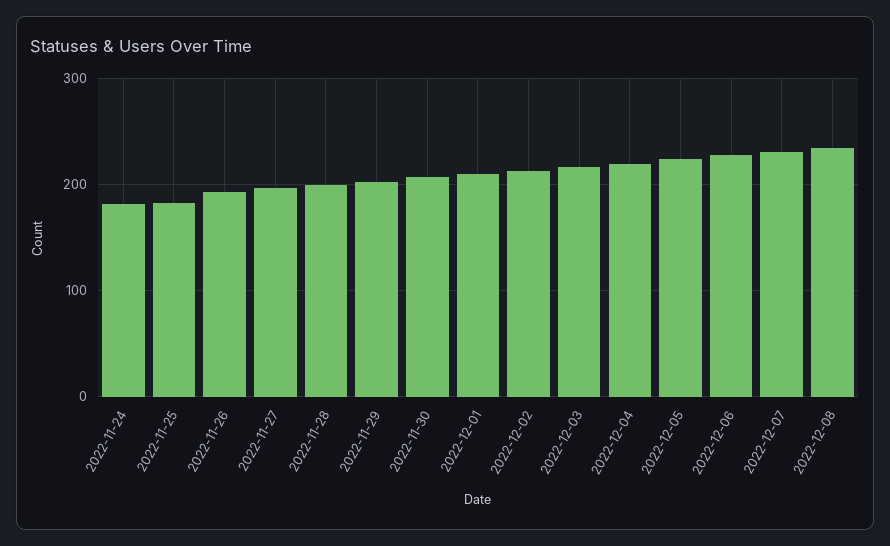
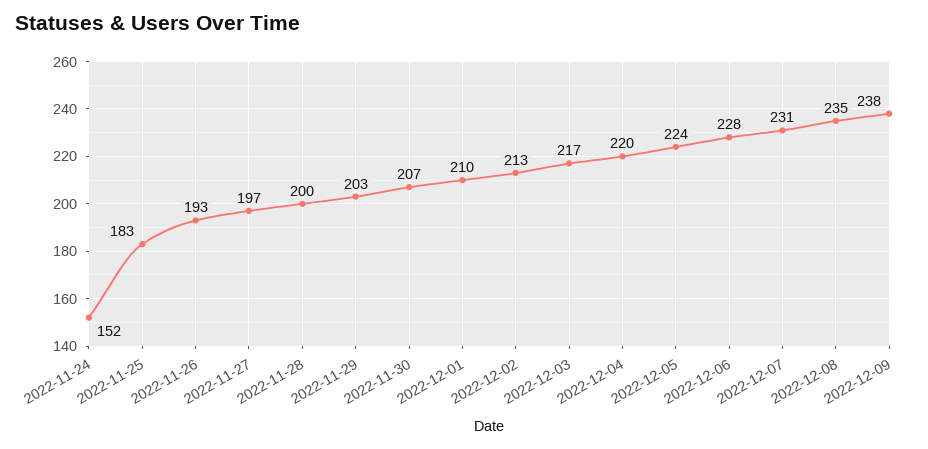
2022-11-24: 180 -> 152
2022-12-09: none -> 238

